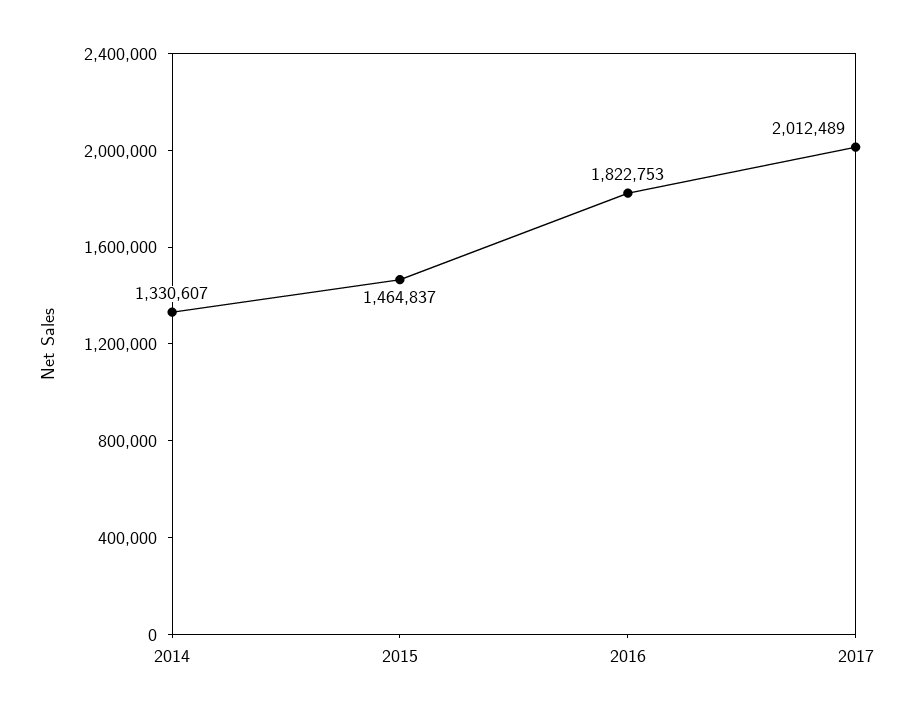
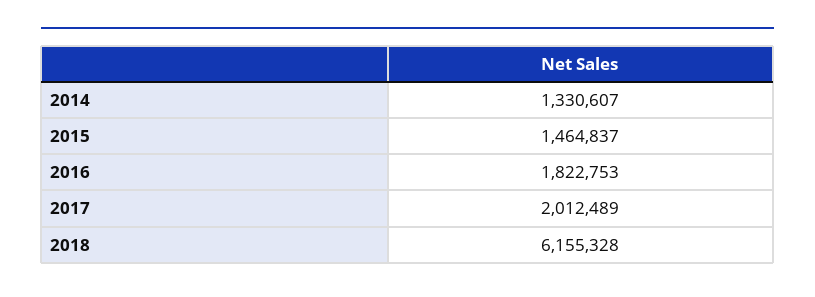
2018: none -> 6155328

